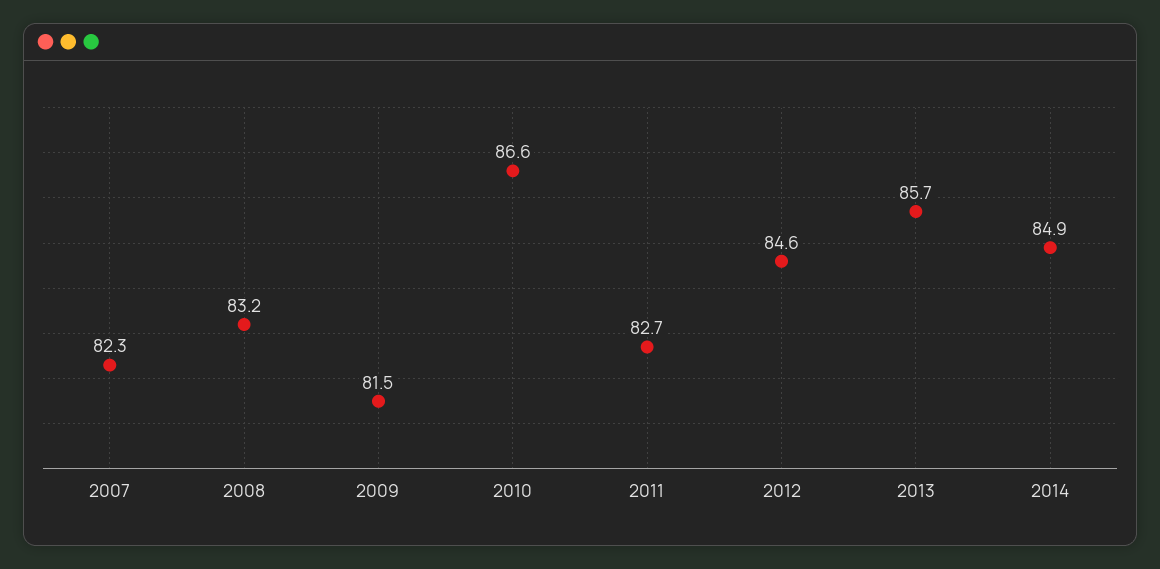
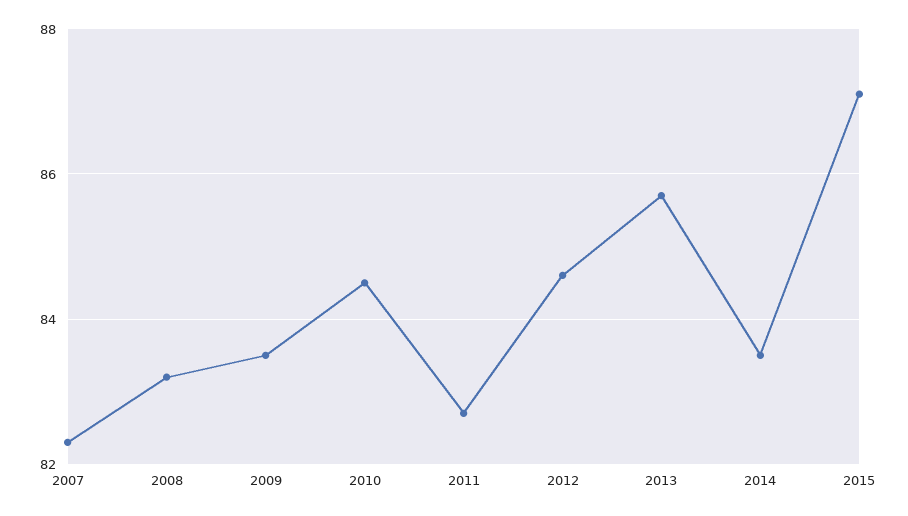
2009: 81.5 -> 83.5
2010: 86.6 -> 84.5
2014: 84.9 -> 83.5
2015: none -> 87

